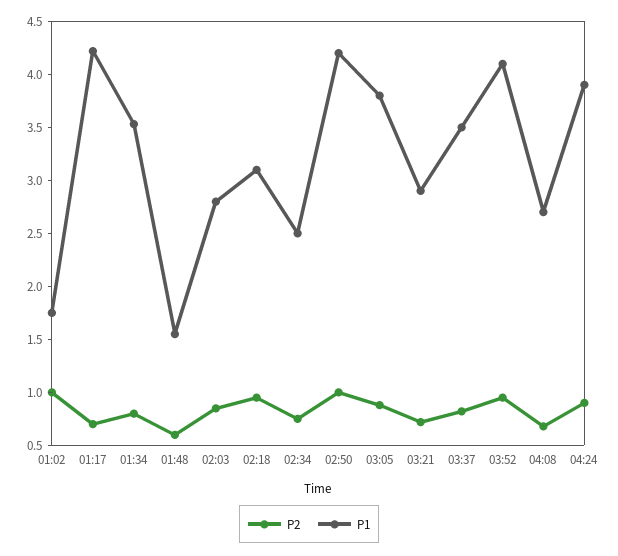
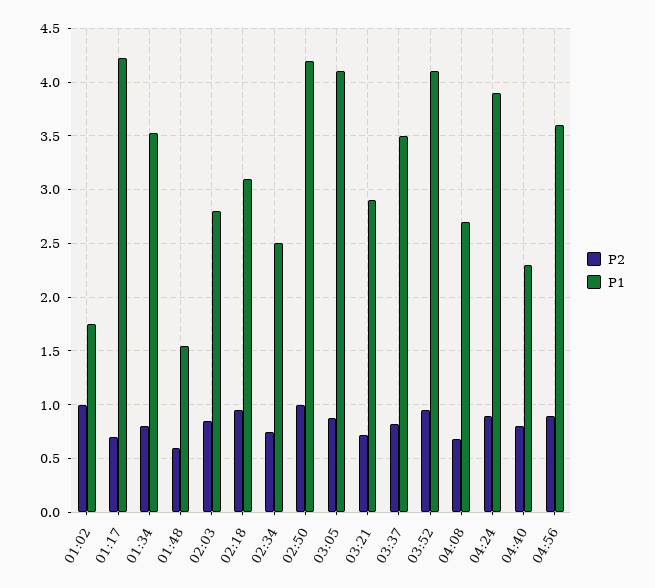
P1, 03:05: 3.8 -> 4.1
P2, 04:40: none -> 0.8
P1, 04:40: none -> 2.3
P2, 04:56: none -> 0.9
P1, 04:56: none -> 3.6

